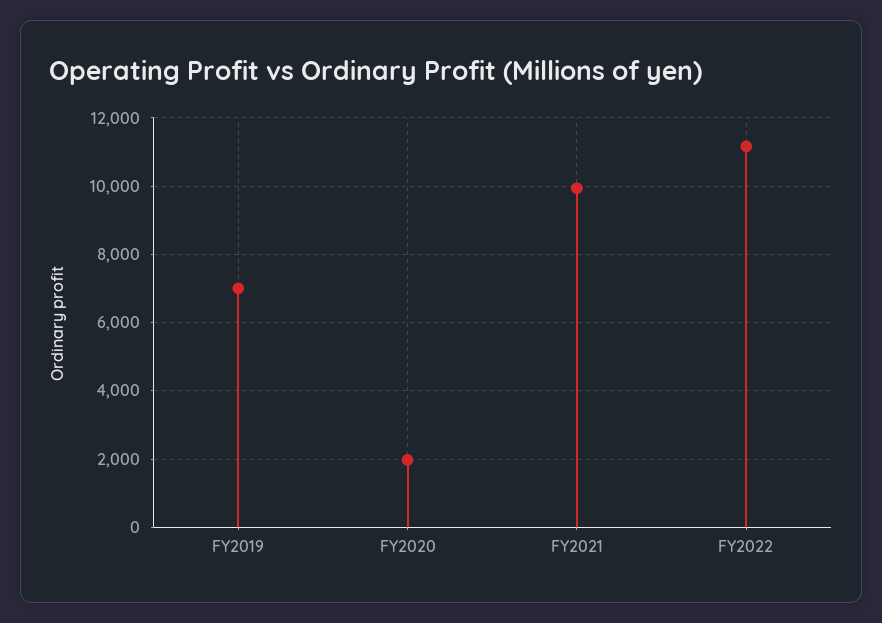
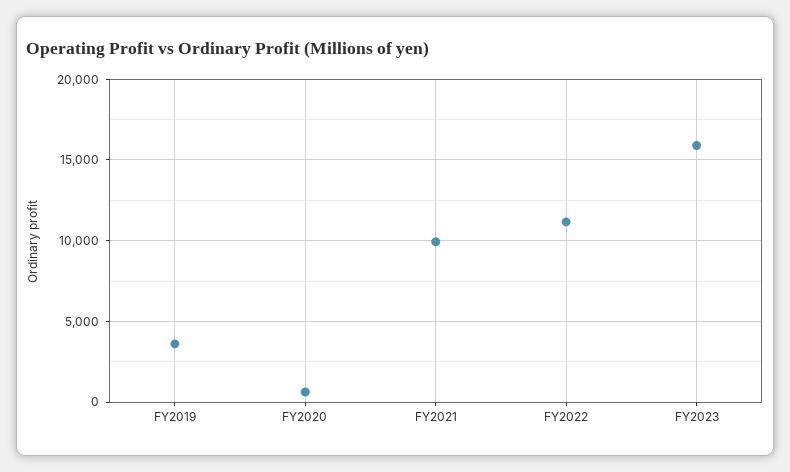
FY2019: 7000 -> 3500
FY2020: 2000 -> 500
FY2023: none -> 16000

